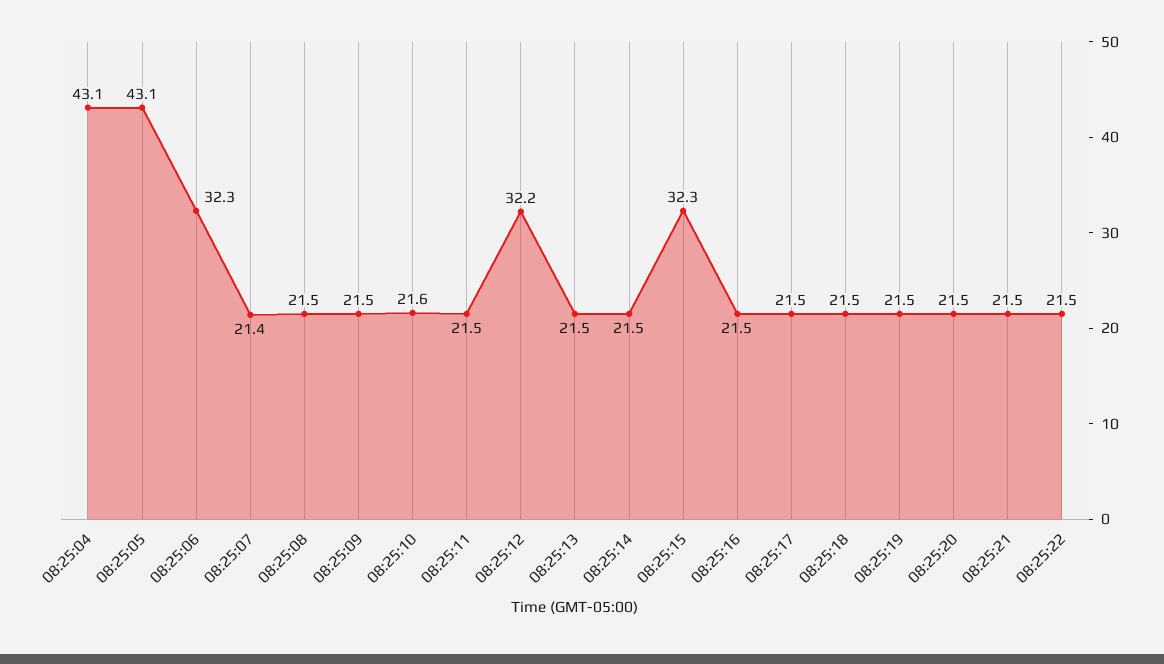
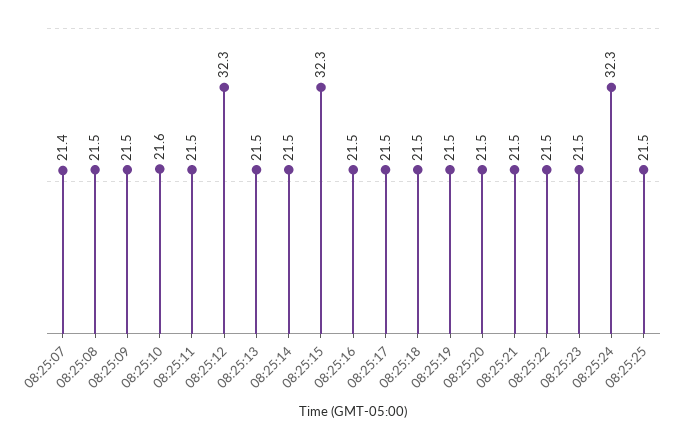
08:25:04: 43.1 -> none
08:25:05: 43.1 -> none
08:25:06: 32.3 -> none
08:25:12: 32.2 -> 32.3
08:25:23: none -> 21.5
08:25:24: none -> 32.3
08:25:25: none -> 21.5

